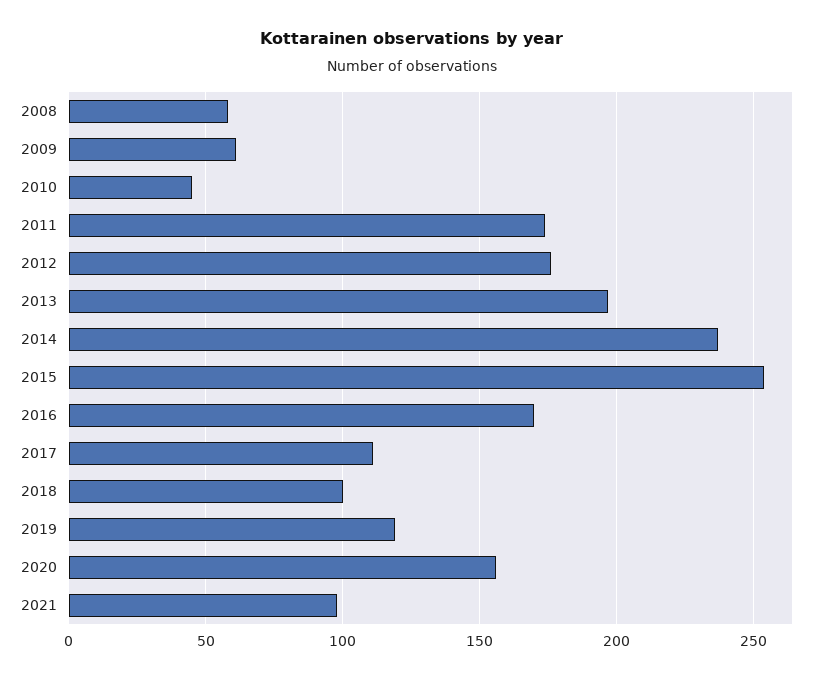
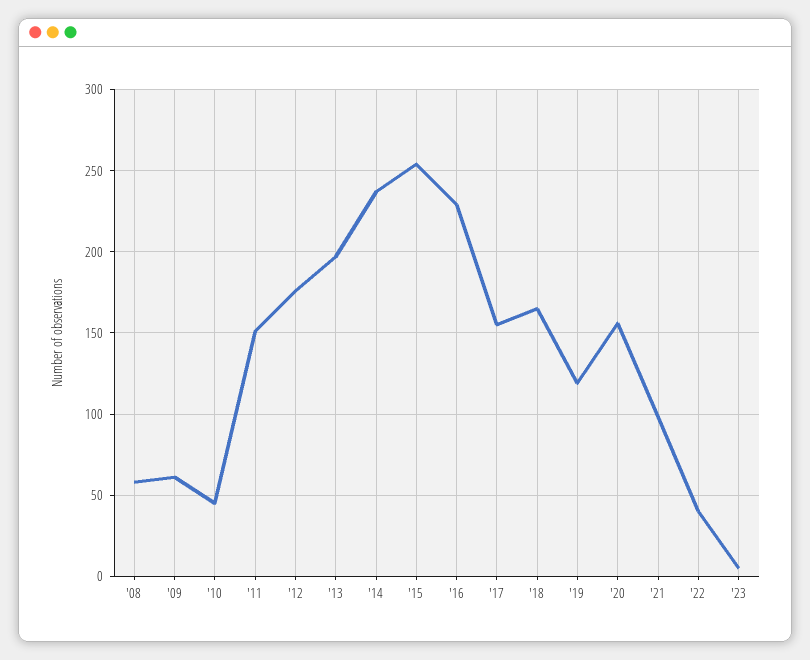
2011: 175 -> 150
2016: 170 -> 230
2017: 110 -> 155
2018: 100 -> 165
'22: none -> 40
'23: none -> 5

